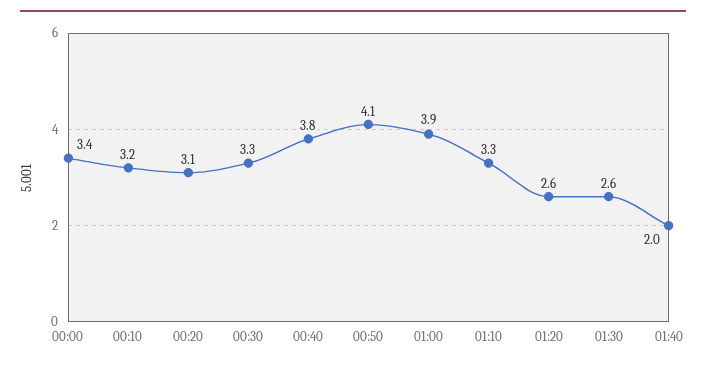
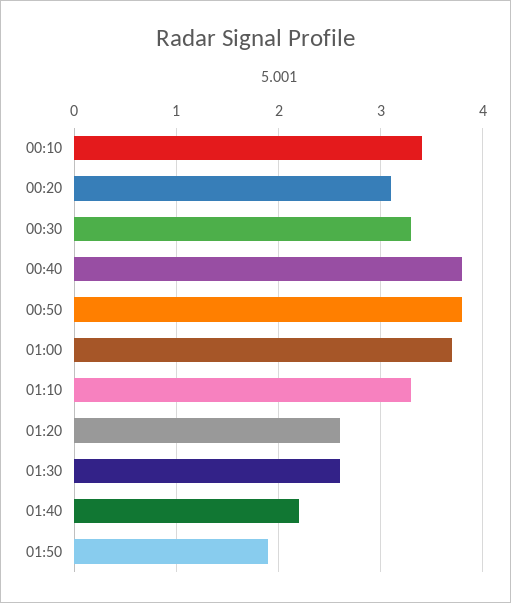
00:00: 3.4 -> none
00:10: 3.2 -> 3.4
00:50: 4.1 -> 3.8
01:00: 3.9 -> 3.7
01:40: 2 -> 2.2
01:50: none -> 1.9

